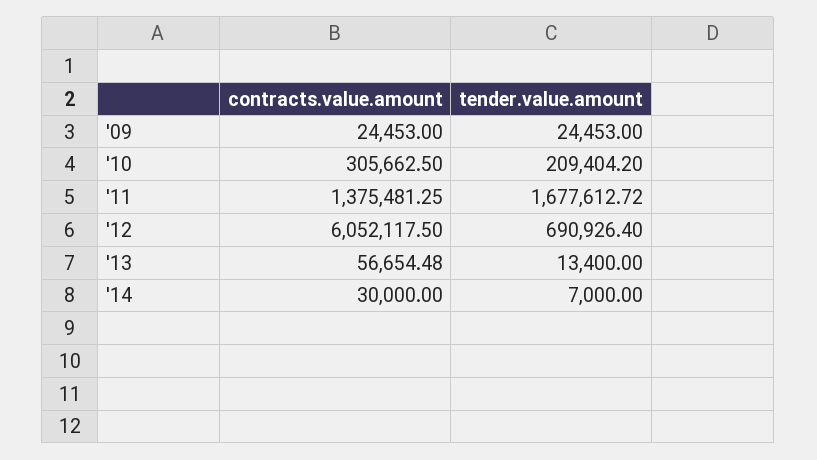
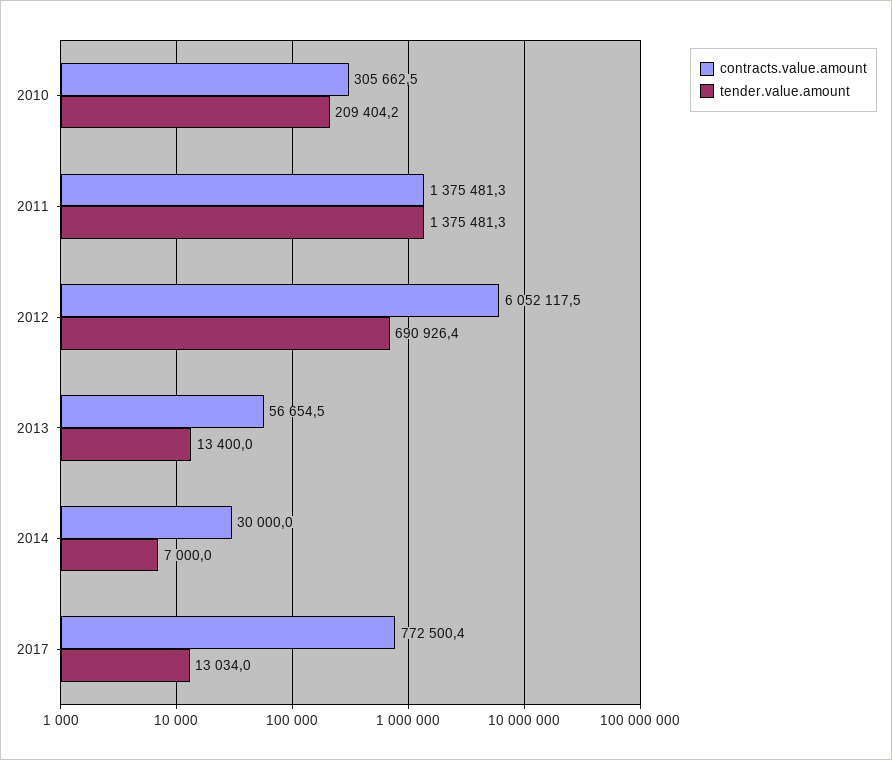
contracts.value.amount, '09: 24453 -> none
tender.value.amount, '09: 24453 -> none
tender.value.amount, '11: 1677612.72 -> 1375481.3
contracts.value.amount, 2017: none -> 772500.4
tender.value.amount, 2017: none -> 13034

